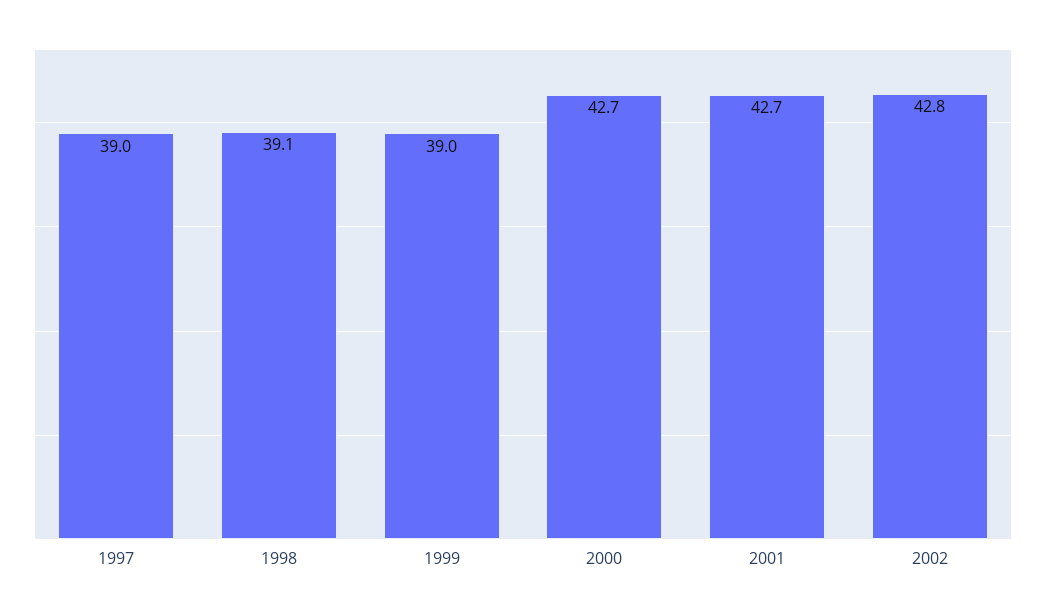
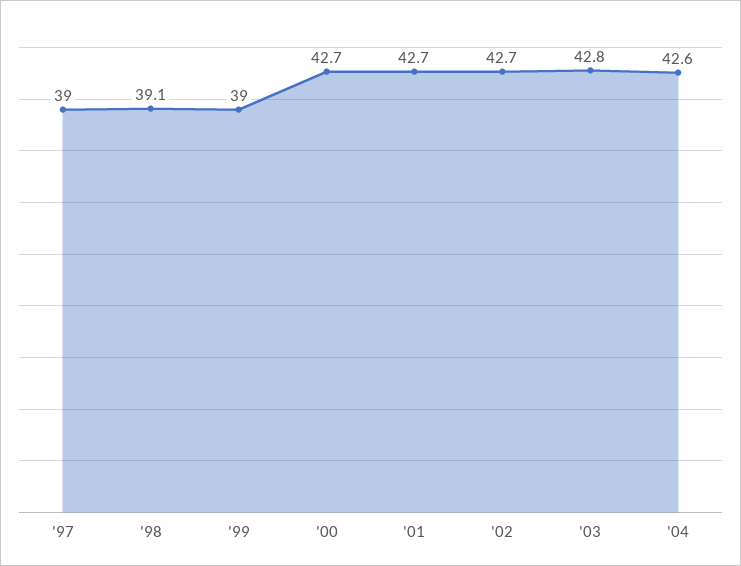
2002: 42.8 -> 42.7
'03: none -> 42.8
'04: none -> 42.6

